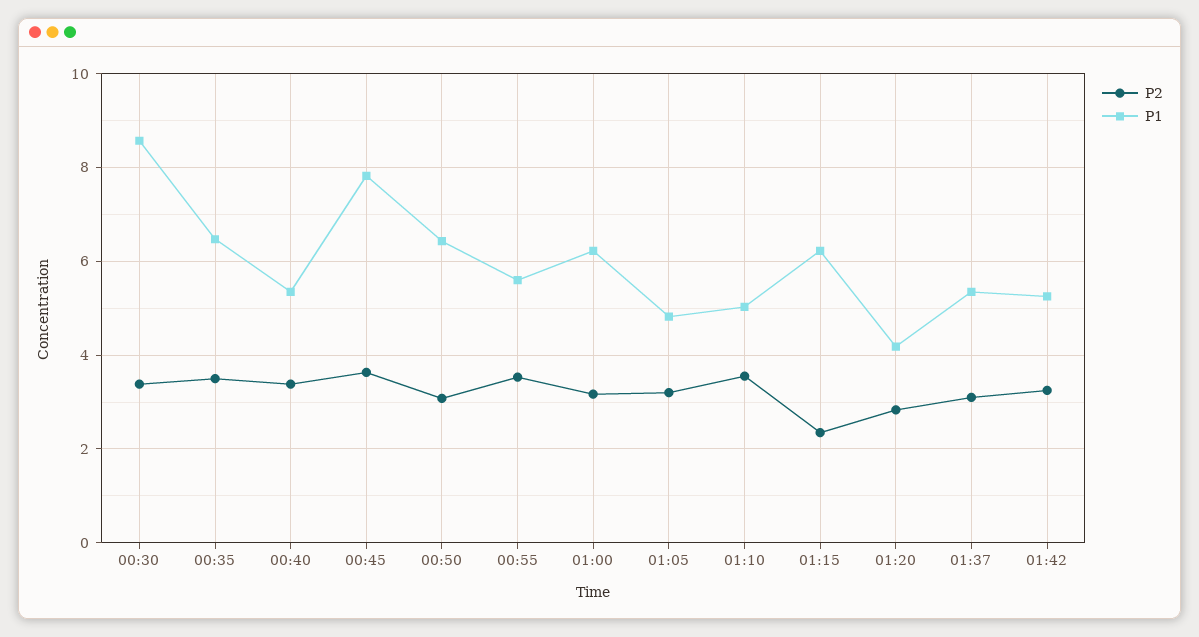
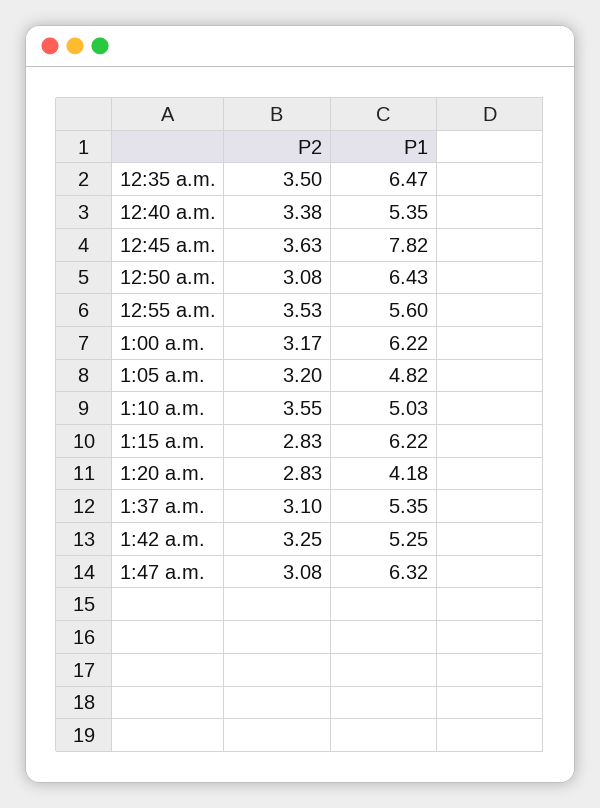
P2, 00:30: 3.4 -> none
P1, 00:30: 8.6 -> none
P2, 01:15: 2.4 -> 2.83
P2, 1:47 a.m.: none -> 3.08
P1, 1:47 a.m.: none -> 6.32

